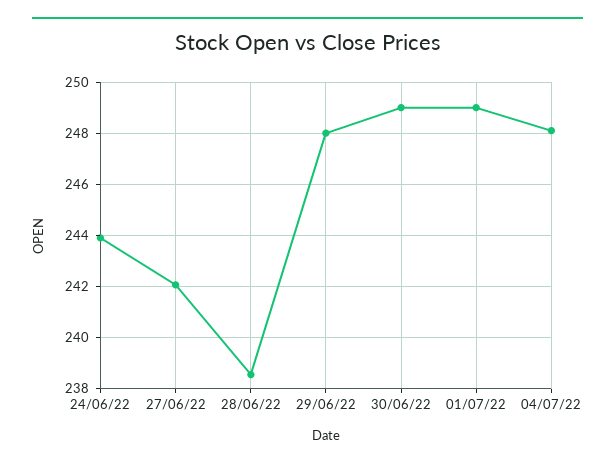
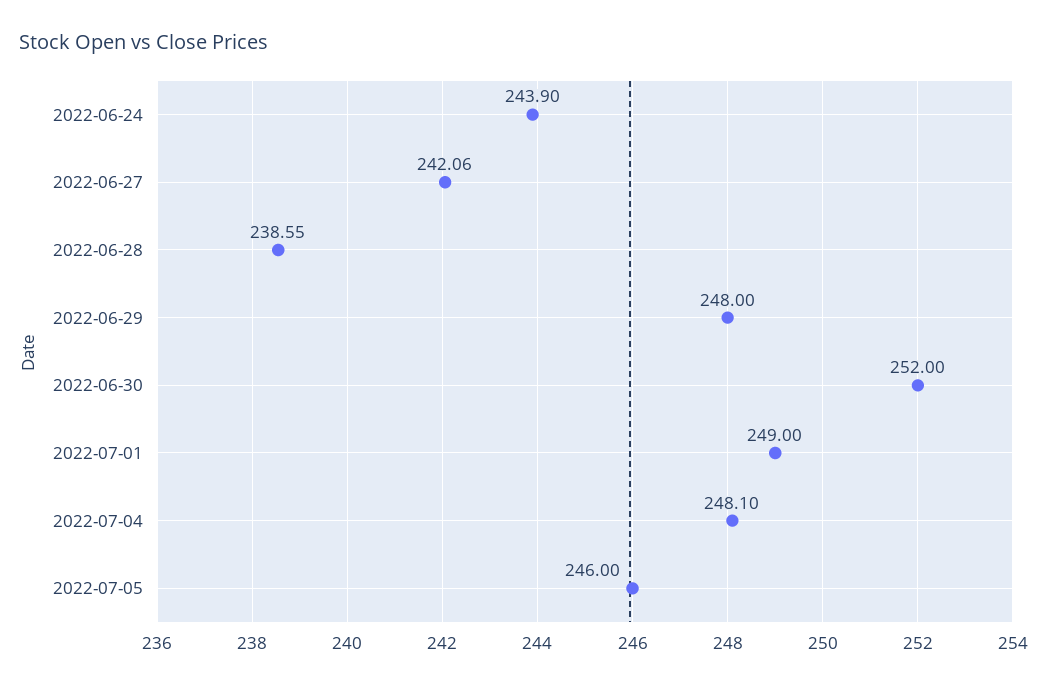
30/06/22: 249 -> 252
2022-07-05: none -> 246

